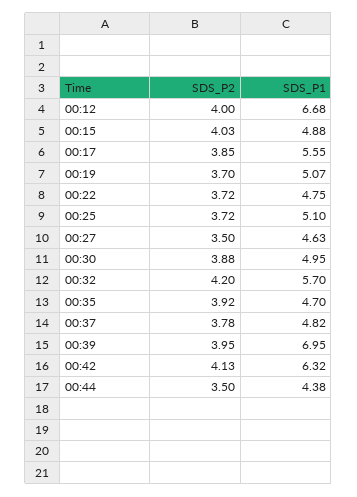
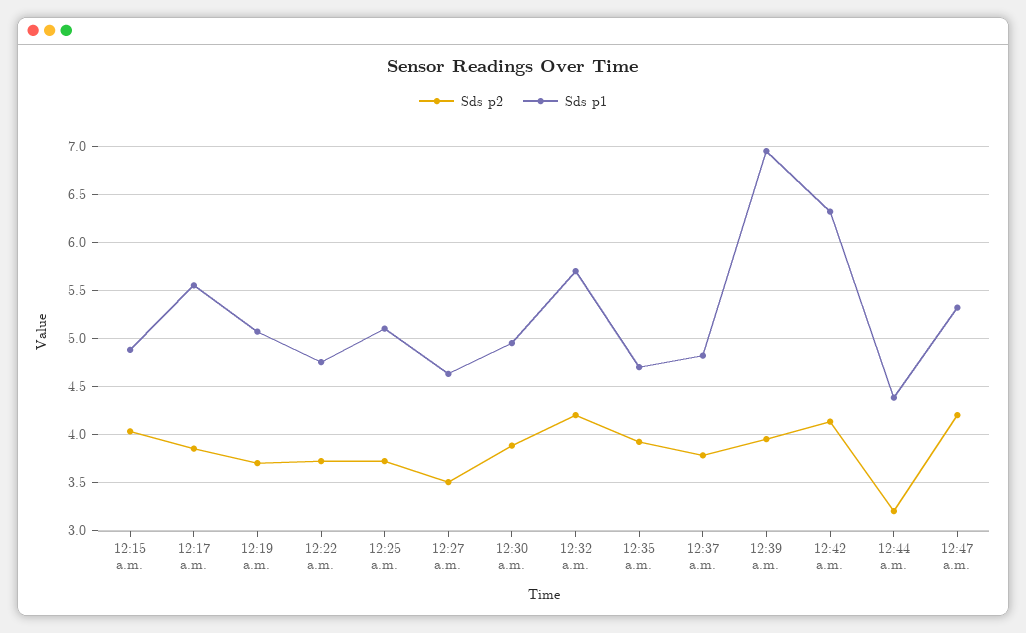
SDS_P2, 00:12: 4 -> none
SDS_P1, 00:12: 6.68 -> none
SDS_P2, 00:44: 3.5 -> 3.2
SDS_P2, 12:47 a.m.: none -> 4.2
SDS_P1, 12:47 a.m.: none -> 5.3

